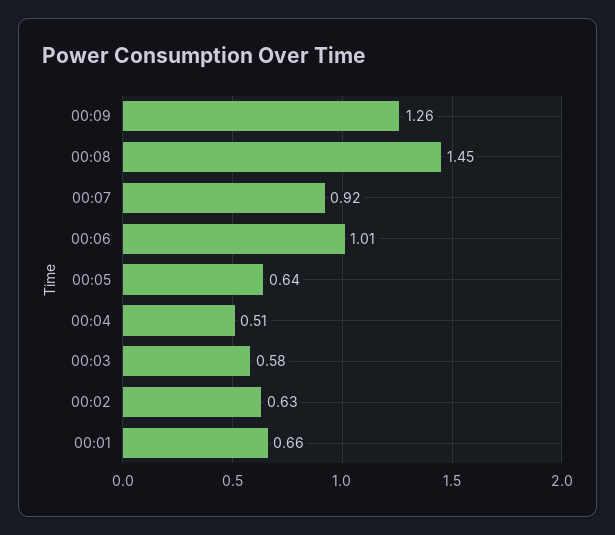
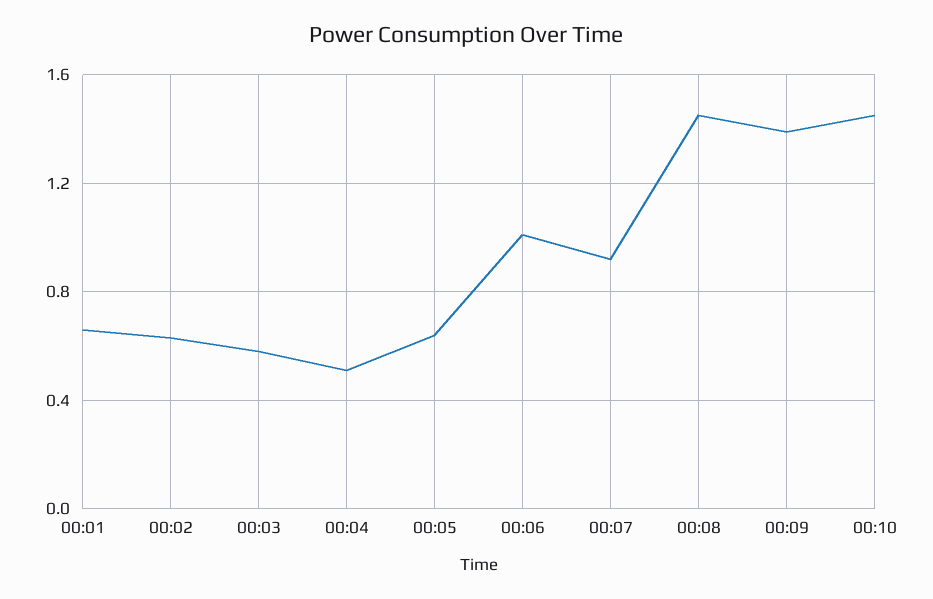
00:09: 1.26 -> 1.4
00:10: none -> 1.45

